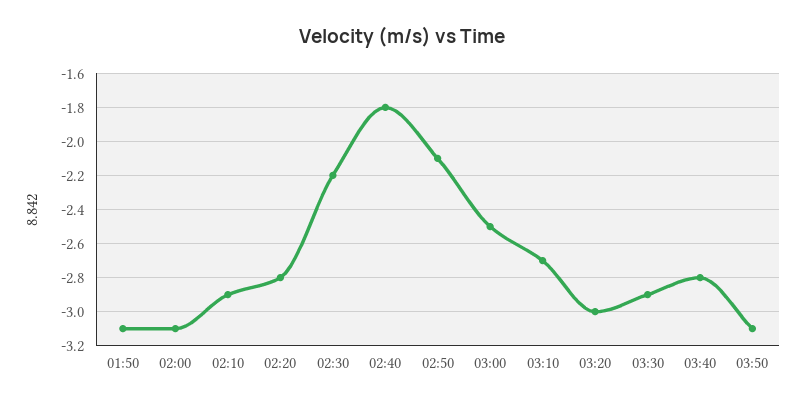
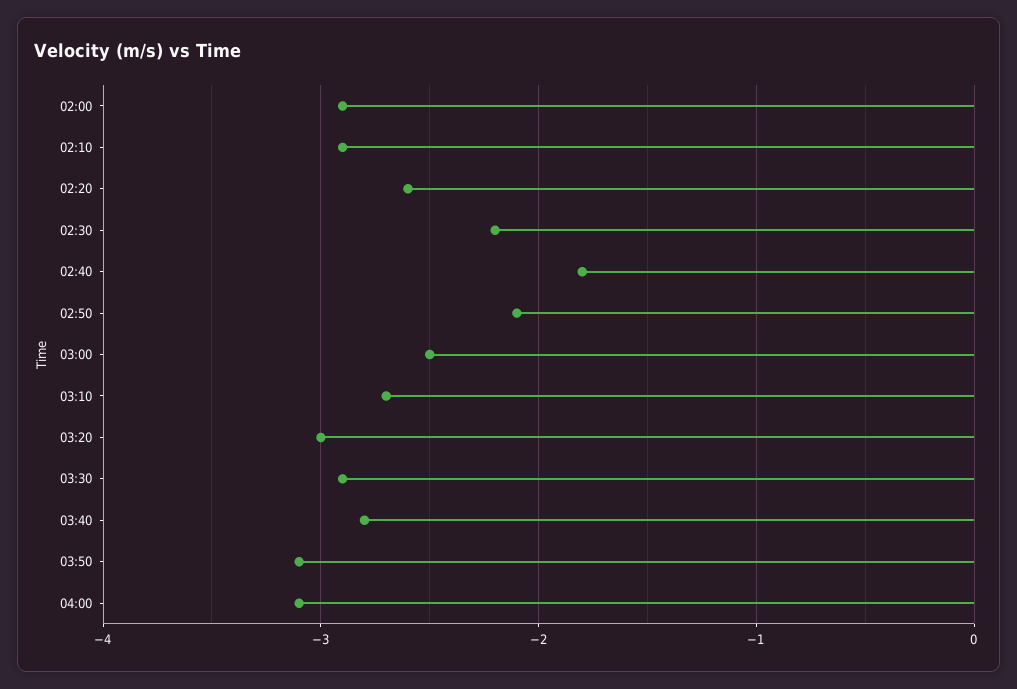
01:50: -3.1 -> none
02:00: -3.1 -> -2.9
02:20: -2.8 -> -2.6
04:00: none -> -3.1

